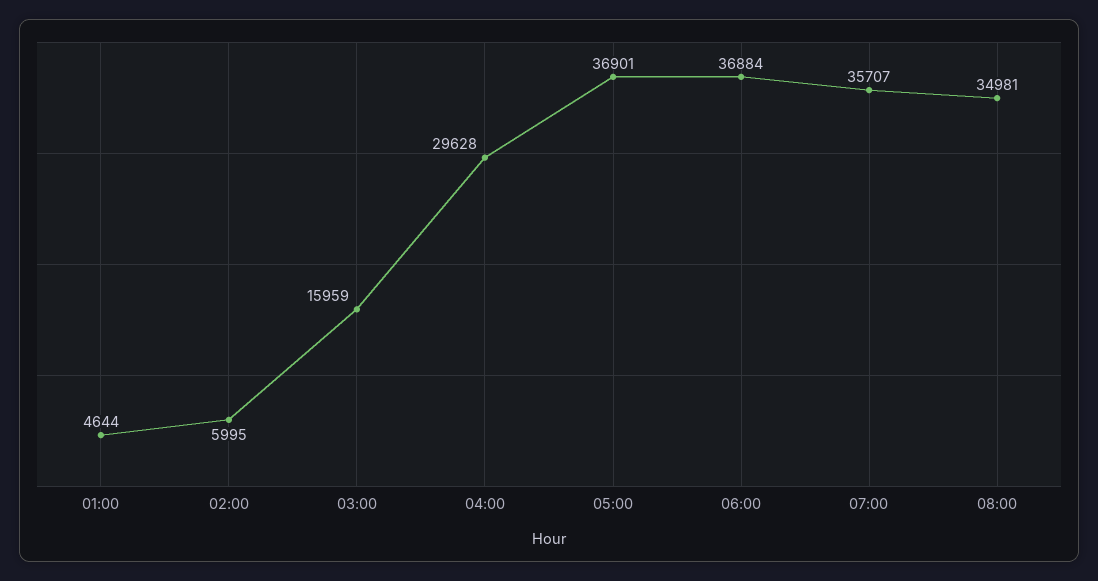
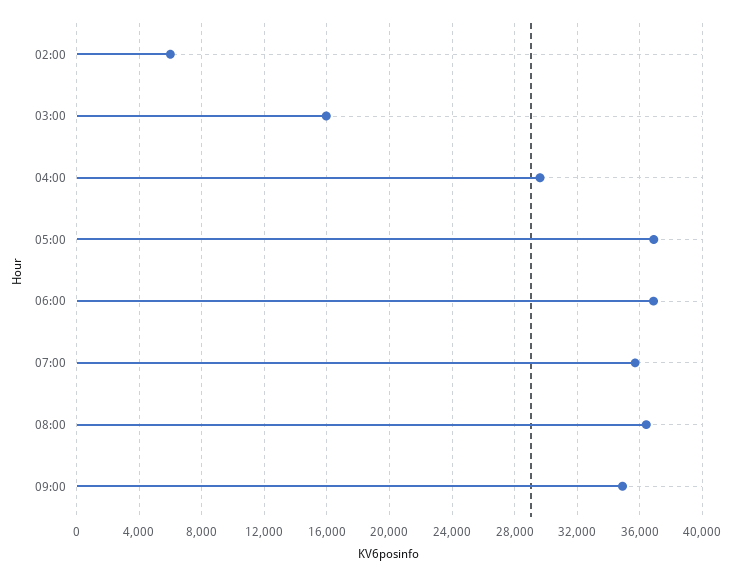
01:00: 4644 -> none
08:00: 34981 -> 36500
09:00: none -> 35000

